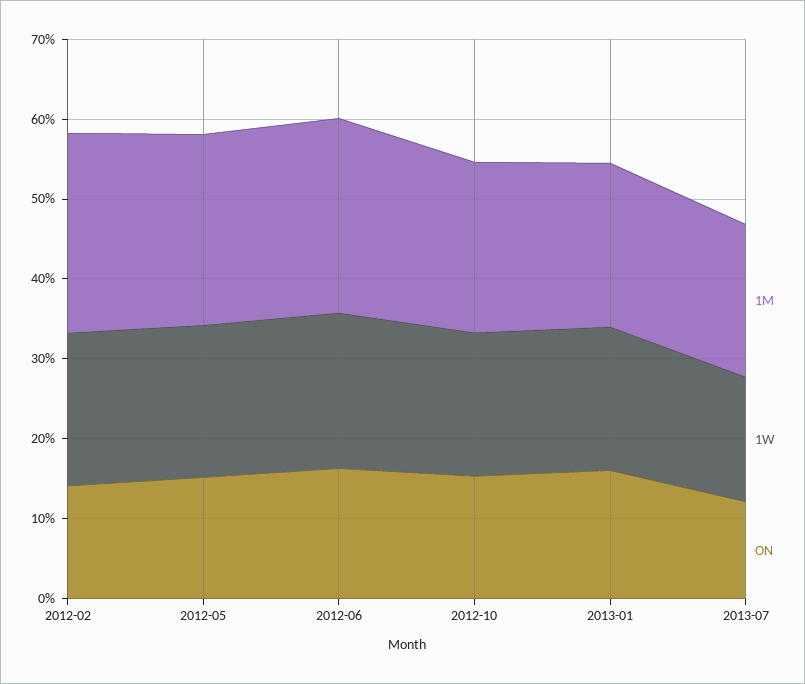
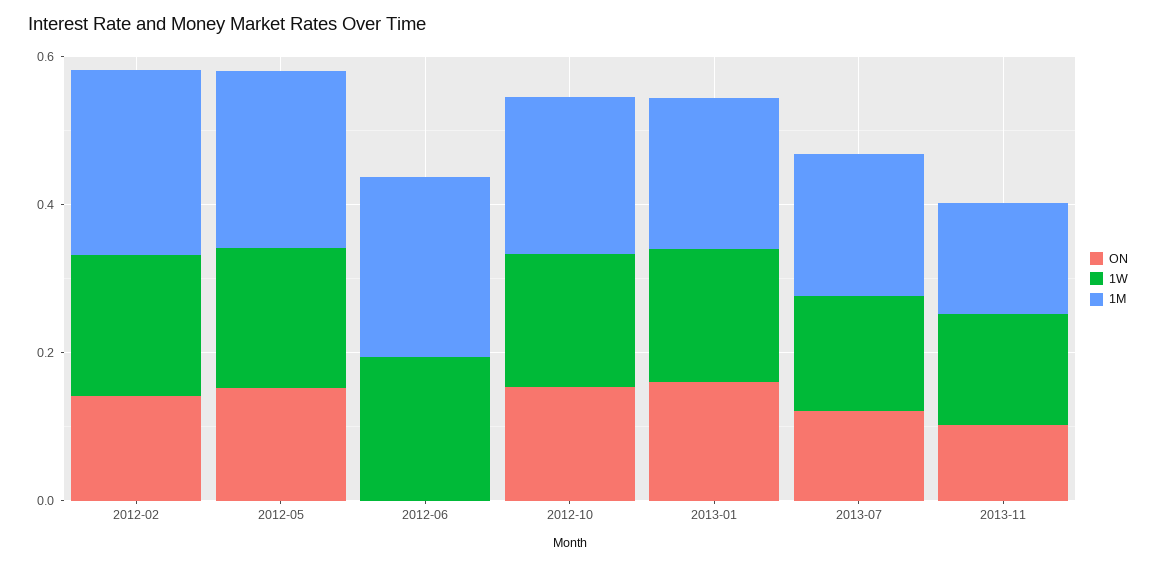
ON, 2012-06: 0.16 -> 0
ON, 2013-11: none -> 0.1
1W, 2013-11: none -> 0.15
1M, 2013-11: none -> 0.15

